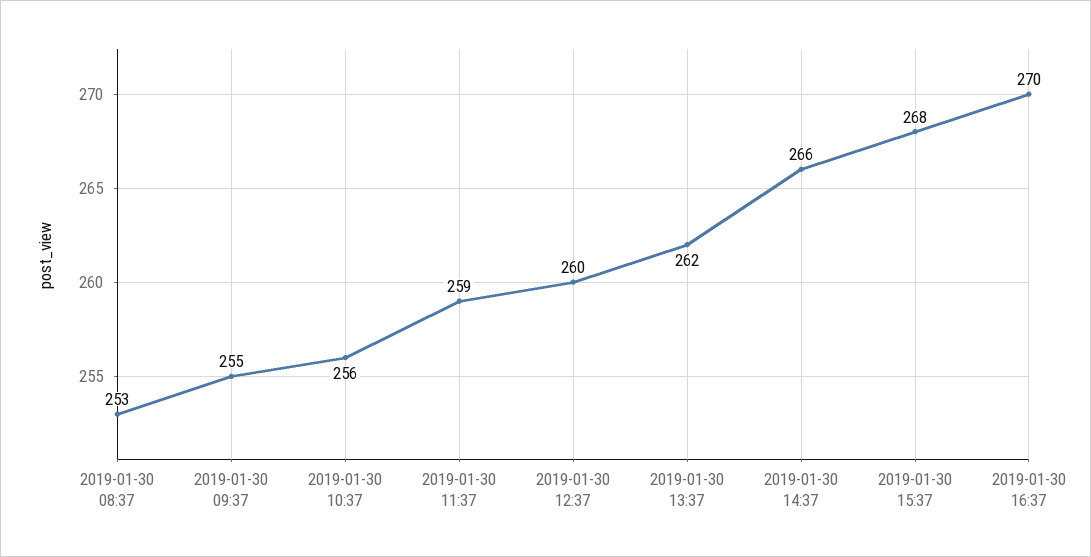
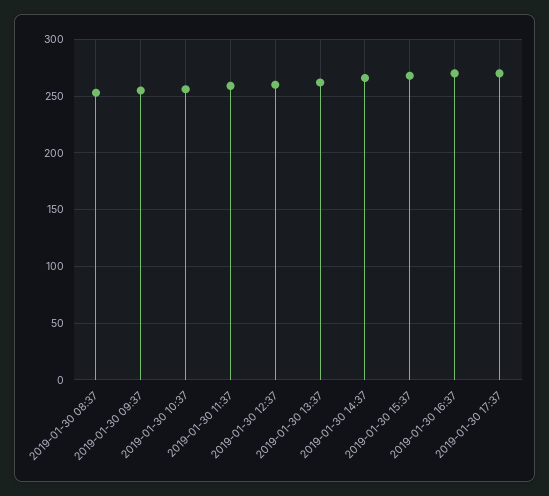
2019-01-30 17:37: none -> 270

